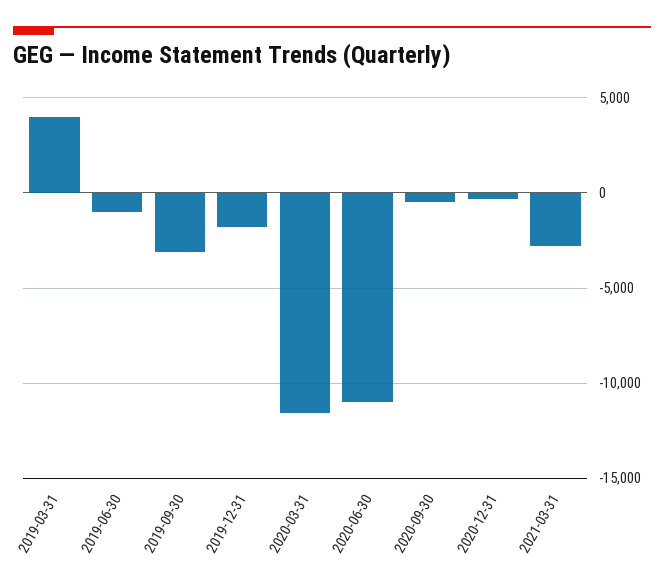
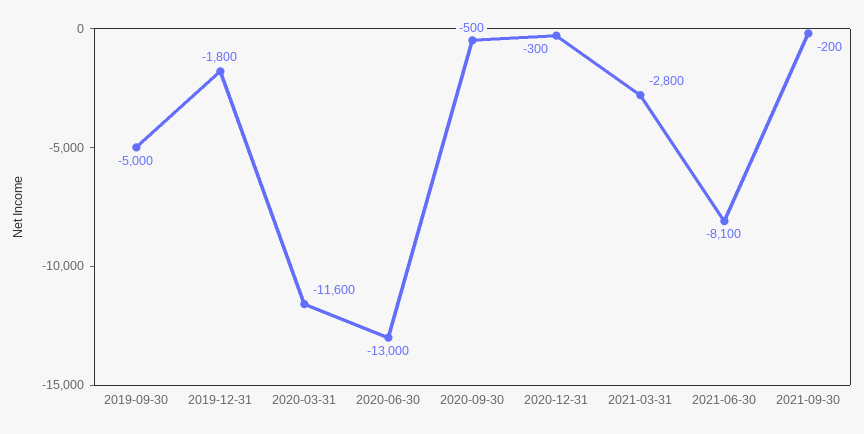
2019-03-31: 4000 -> none
2019-06-30: -1000 -> none
2019-09-30: -3000 -> -5000
2020-06-30: -11000 -> -13000
2021-06-30: none -> -8100
2021-09-30: none -> -200

